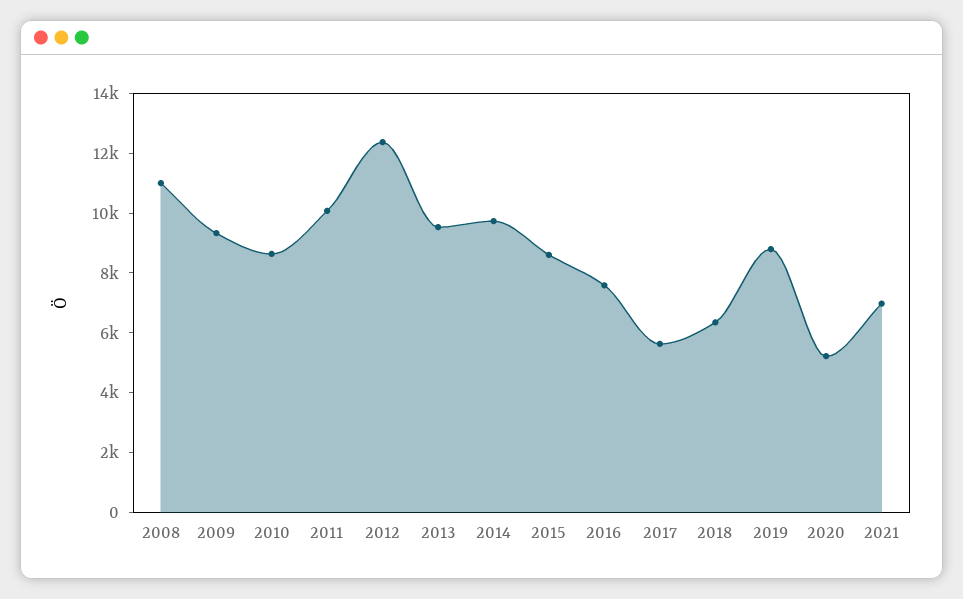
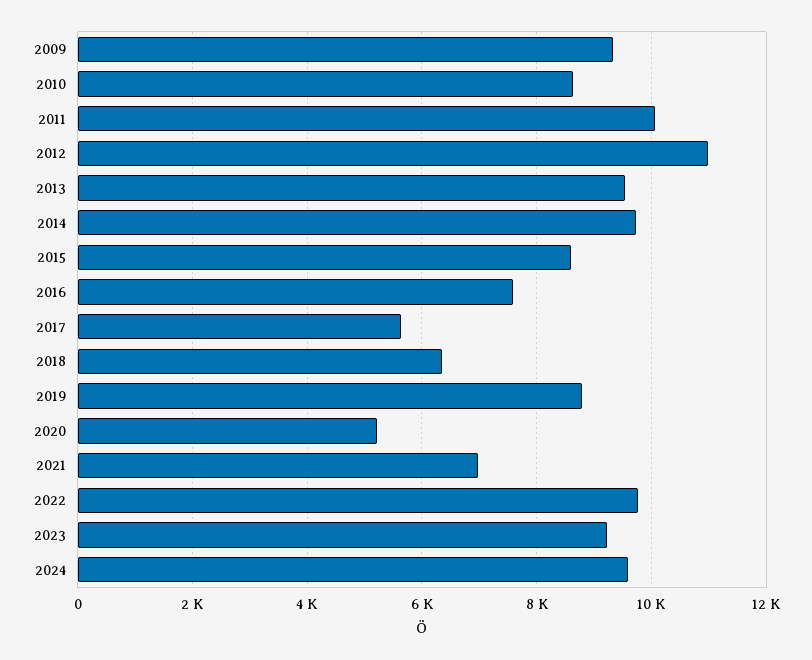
2008: 11000 -> none
2012: 12500 -> 11000
2022: none -> 9800
2023: none -> 9200
2024: none -> 9600

